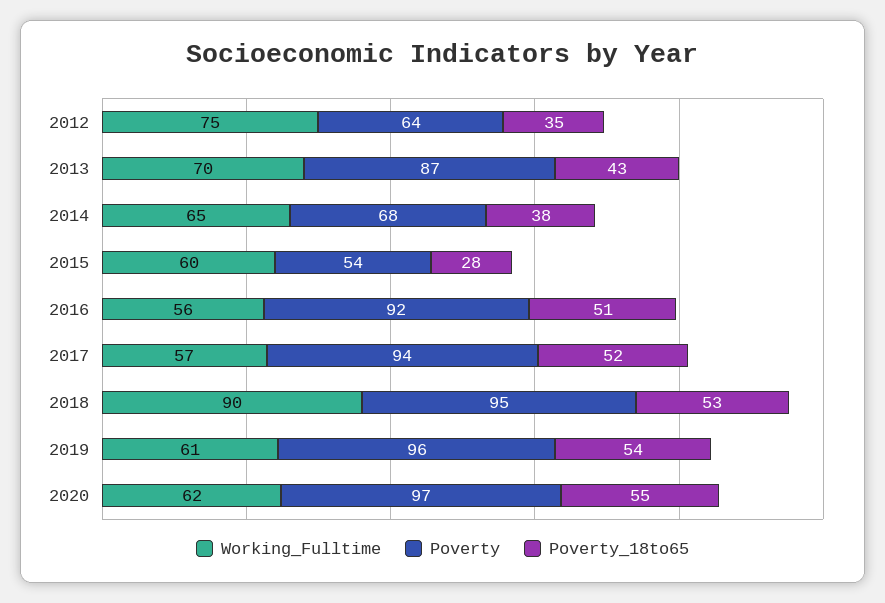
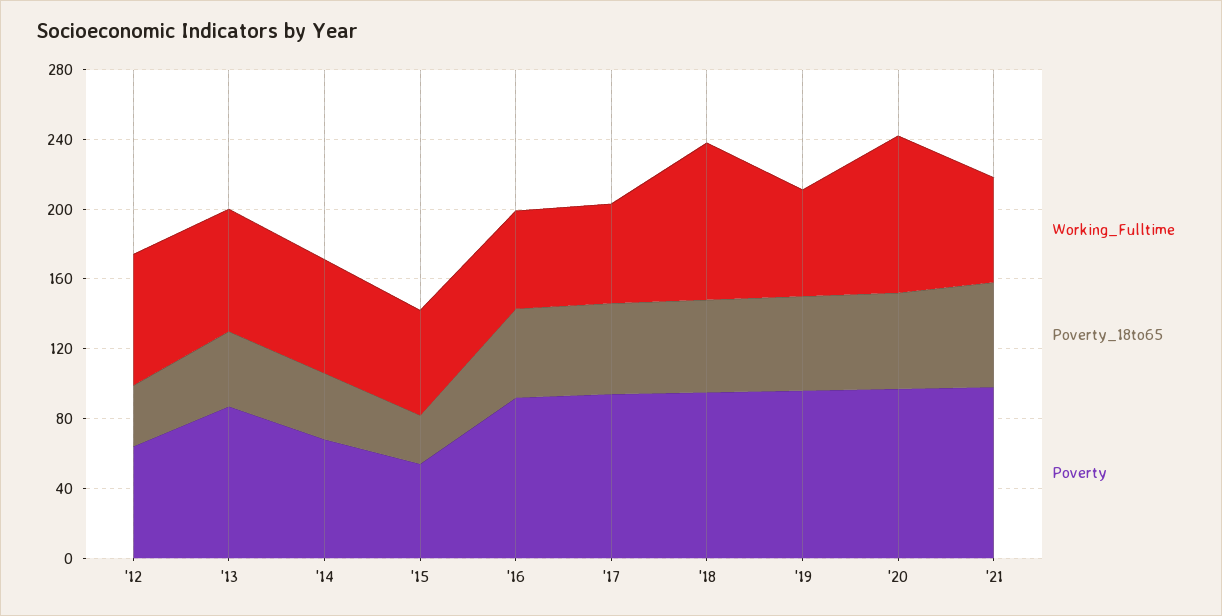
Working_Fulltime, 2020: 62 -> 90
Working_Fulltime, '21: none -> 60
Poverty_18to65, '21: none -> 60
Poverty, '21: none -> 100

